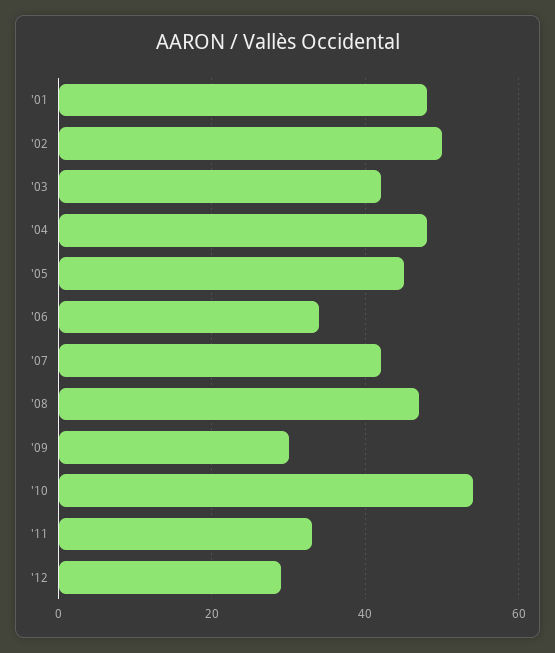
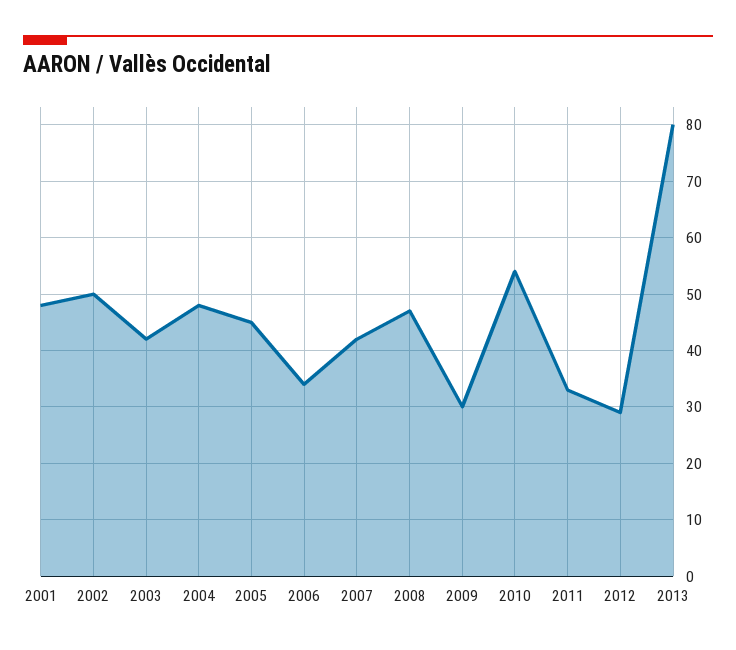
2013: none -> 80

